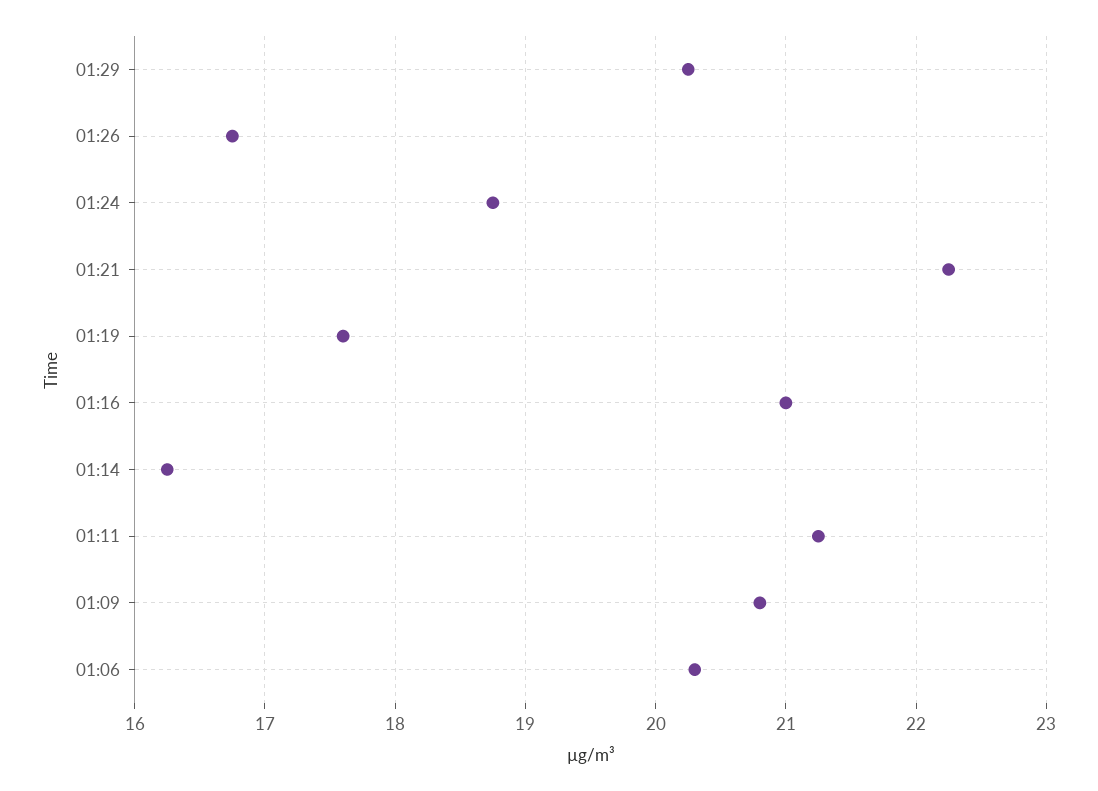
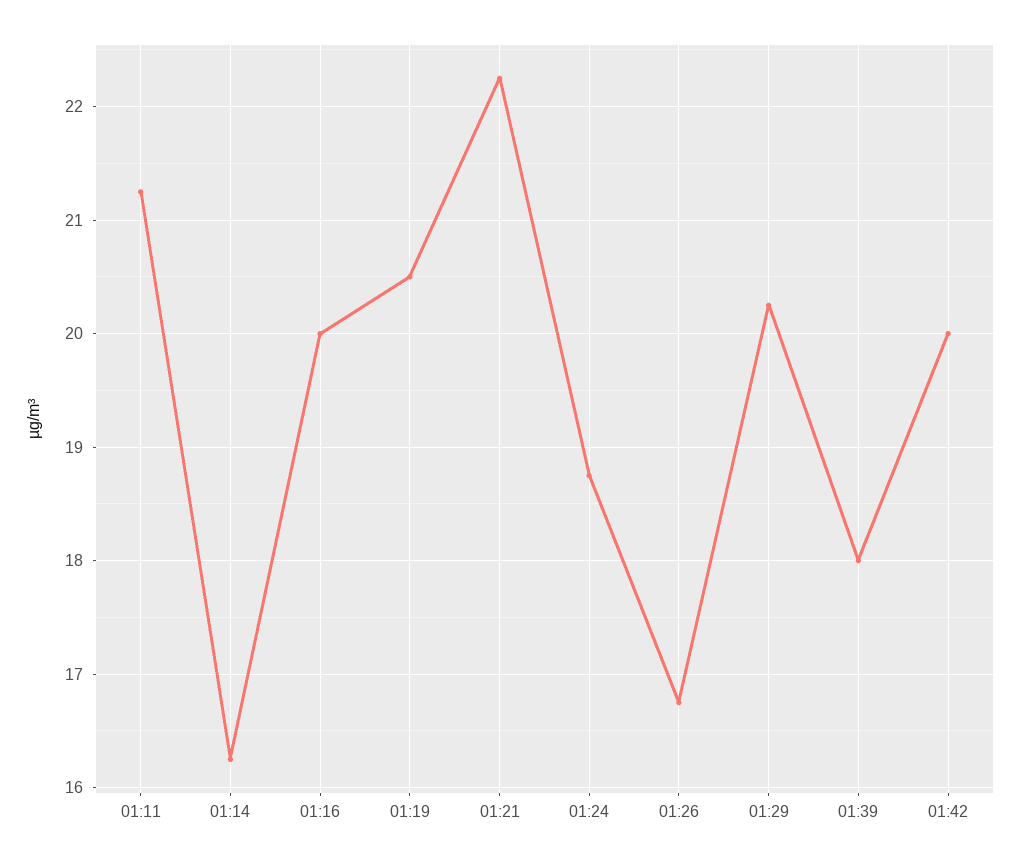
01:19: 17.6 -> 20.5
01:16: 21 -> 20
01:09: 20.8 -> none
01:06: 20.3 -> none
01:39: none -> 18
01:42: none -> 20

